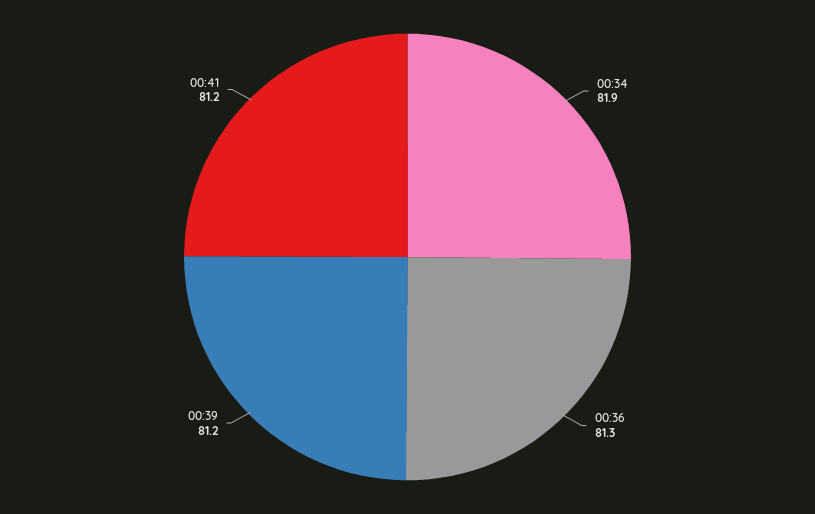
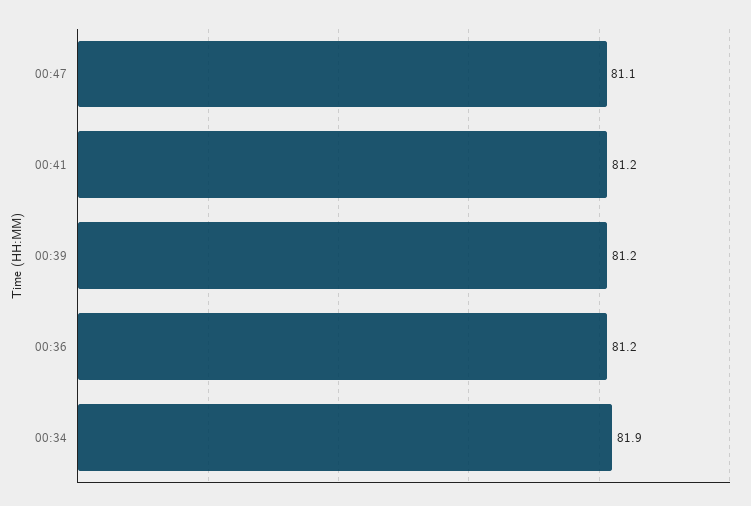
00:36: 81.3 -> 81.2
00:47: none -> 81.1

